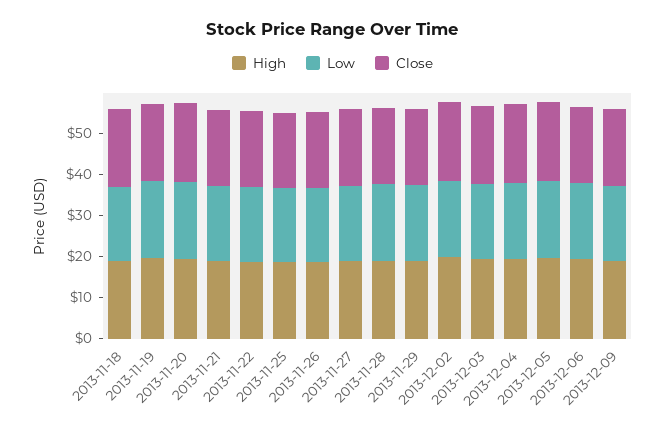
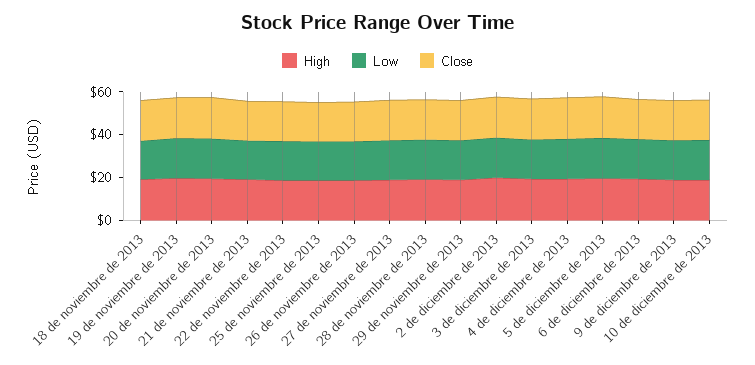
High, 10 de diciembre de 2013: none -> 20
Low, 10 de diciembre de 2013: none -> 20
Close, 10 de diciembre de 2013: none -> 20

